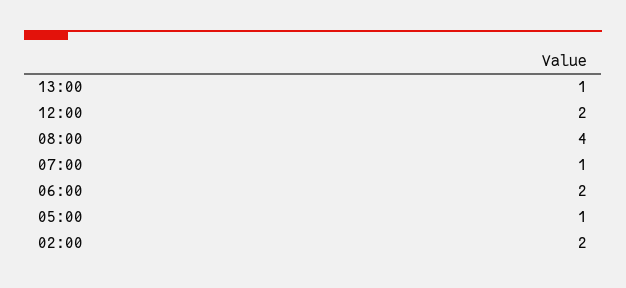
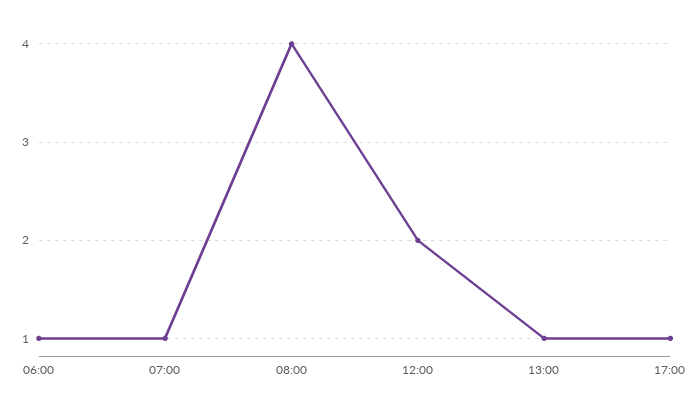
06:00: 2 -> 1
05:00: 1 -> none
02:00: 2 -> none
17:00: none -> 1

